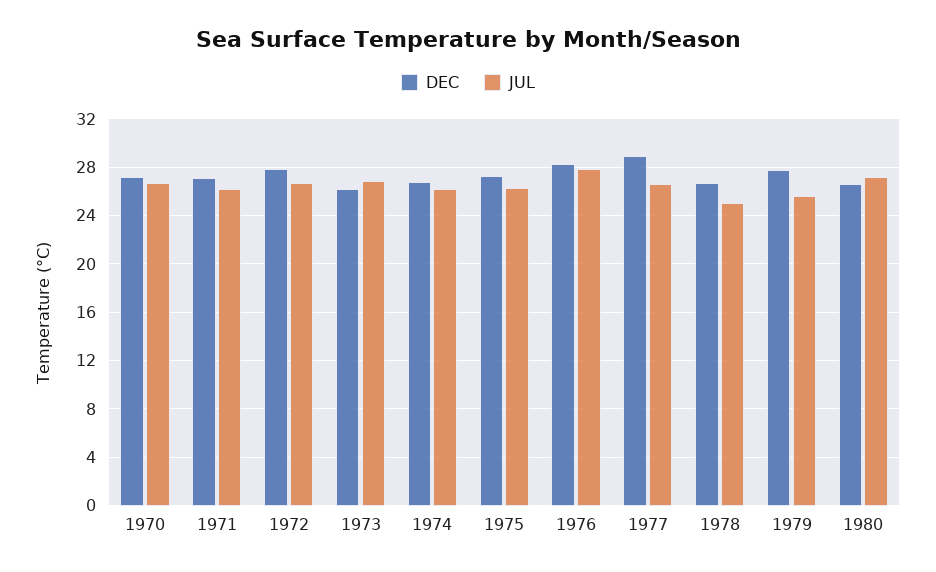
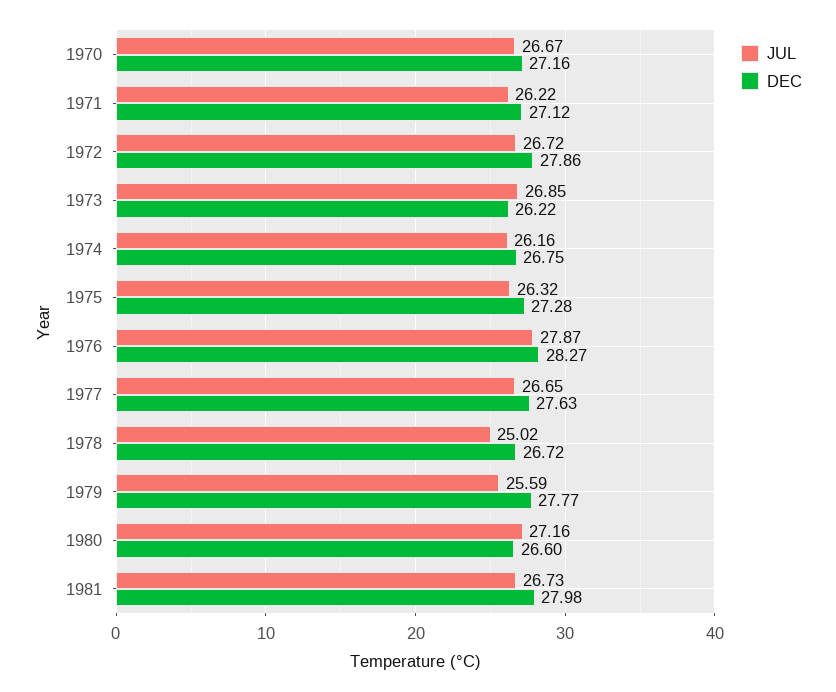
DEC, 1977: 29 -> 27.63
JUL, 1981: none -> 26.73
DEC, 1981: none -> 27.98

